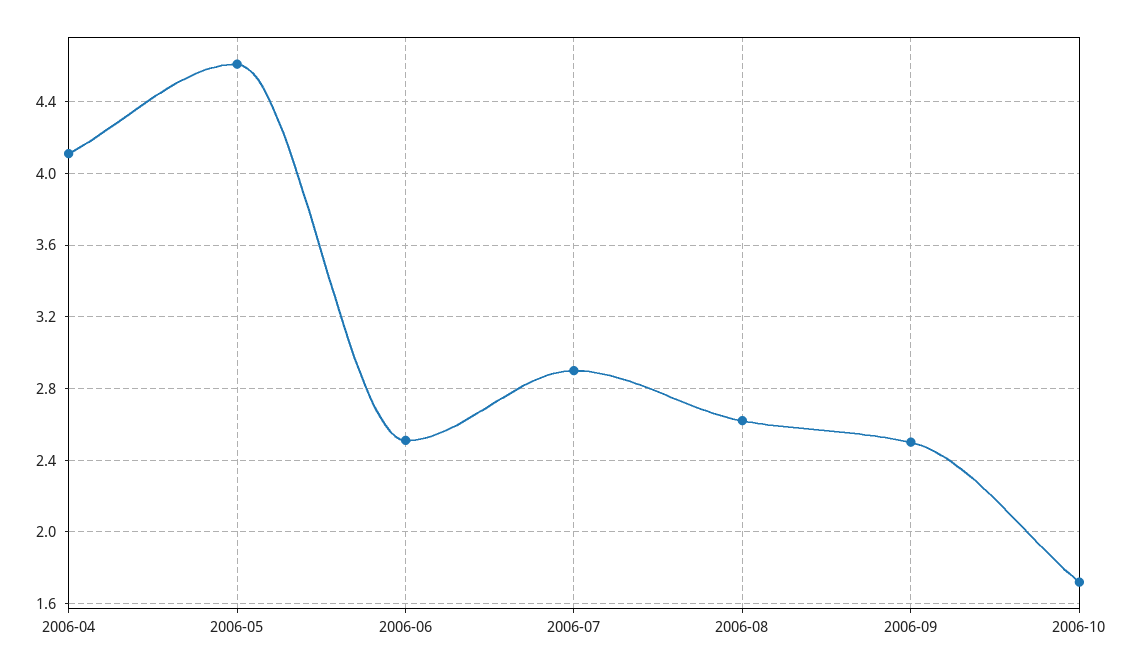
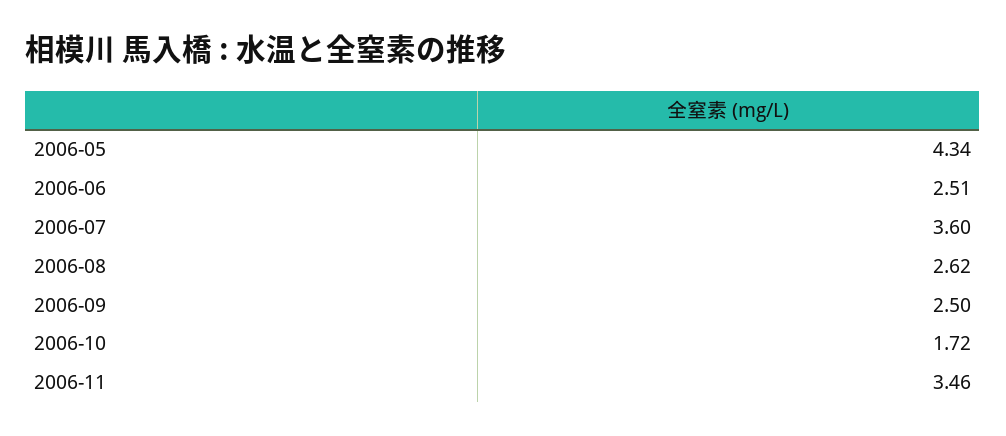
2006-04: 4.1 -> none
2006-05: 4.6 -> 4.34
2006-07: 2.9 -> 3.6
2006-11: none -> 3.46

